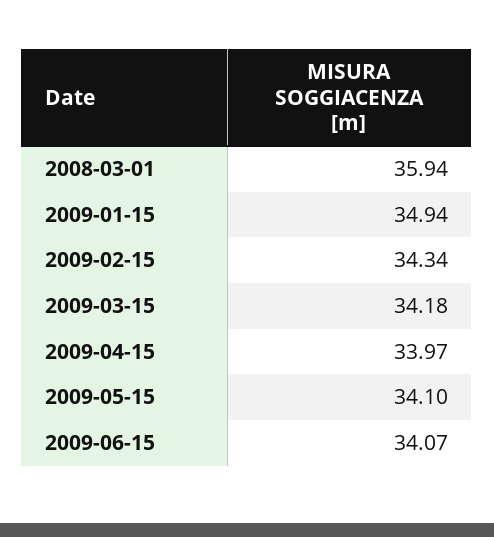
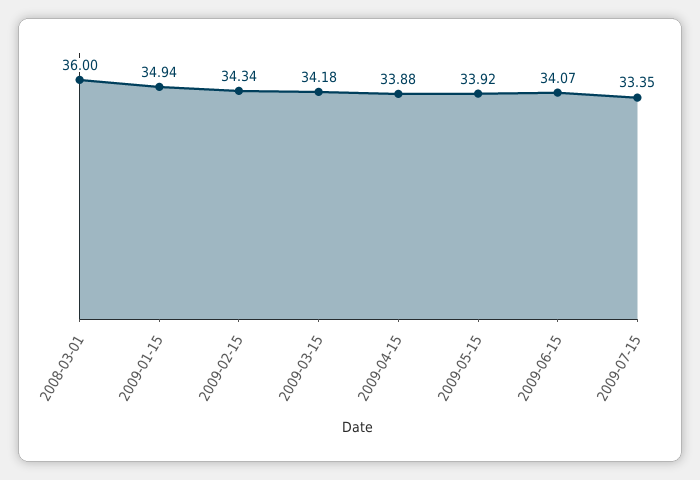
2008-03-01: 35.94 -> 36
2009-04-15: 33.97 -> 33.88
2009-05-15: 34.1 -> 33.92
2009-07-15: none -> 33.35

